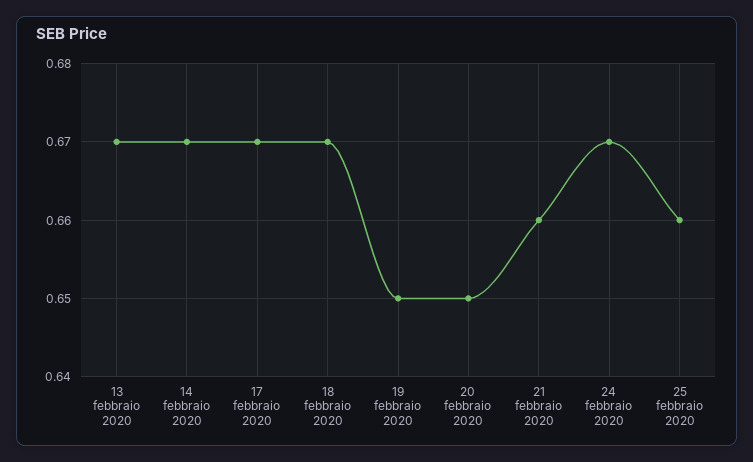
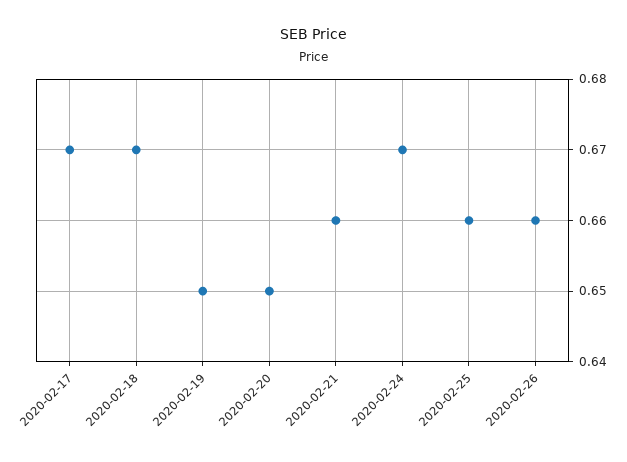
13 febbraio 2020: 0.67 -> none
14 febbraio 2020: 0.67 -> none
2020-02-26: none -> 0.66

